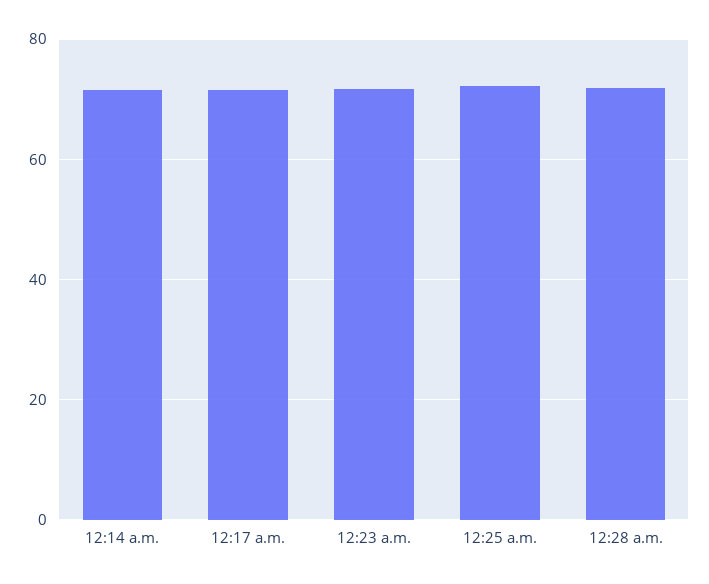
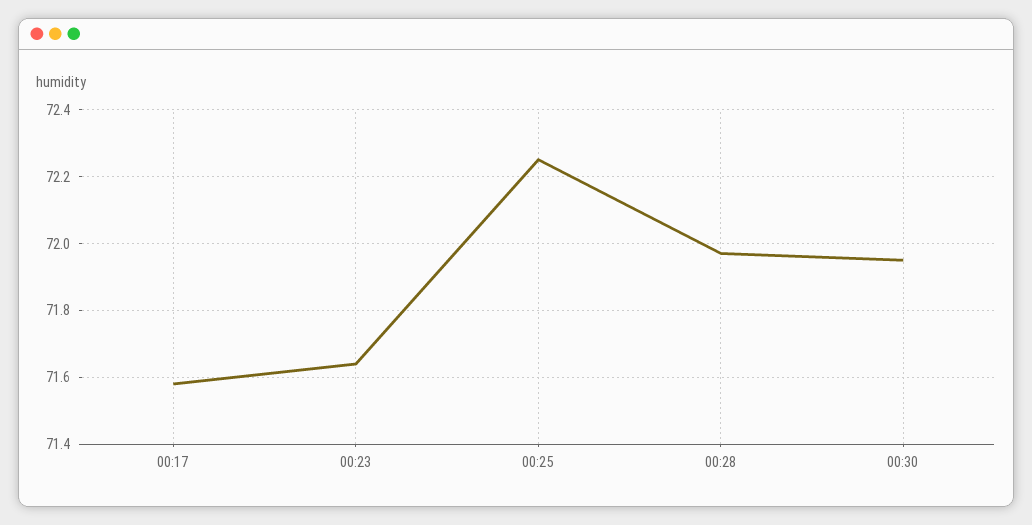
12:14 a.m.: 72 -> none
00:30: none -> 71.95

